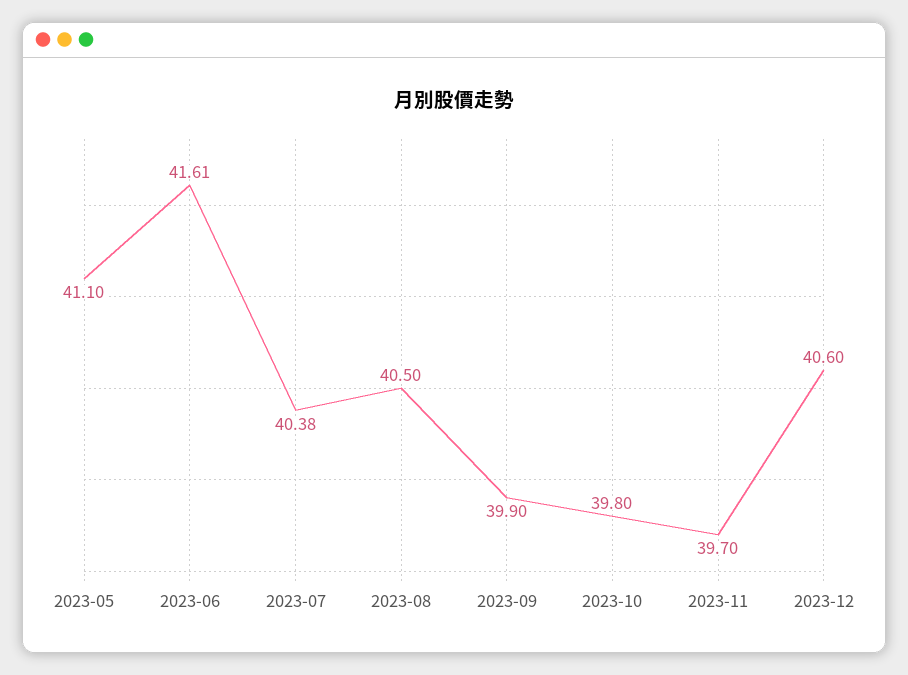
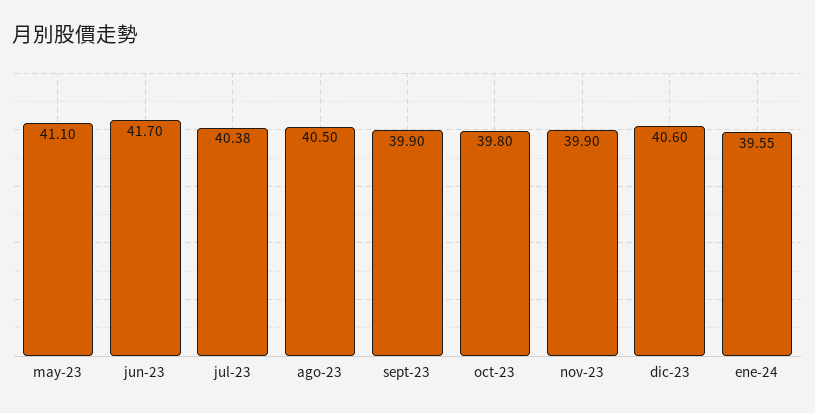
2023-06: 41.61 -> 41.7
2023-11: 39.7 -> 39.9
ene-24: none -> 39.55

